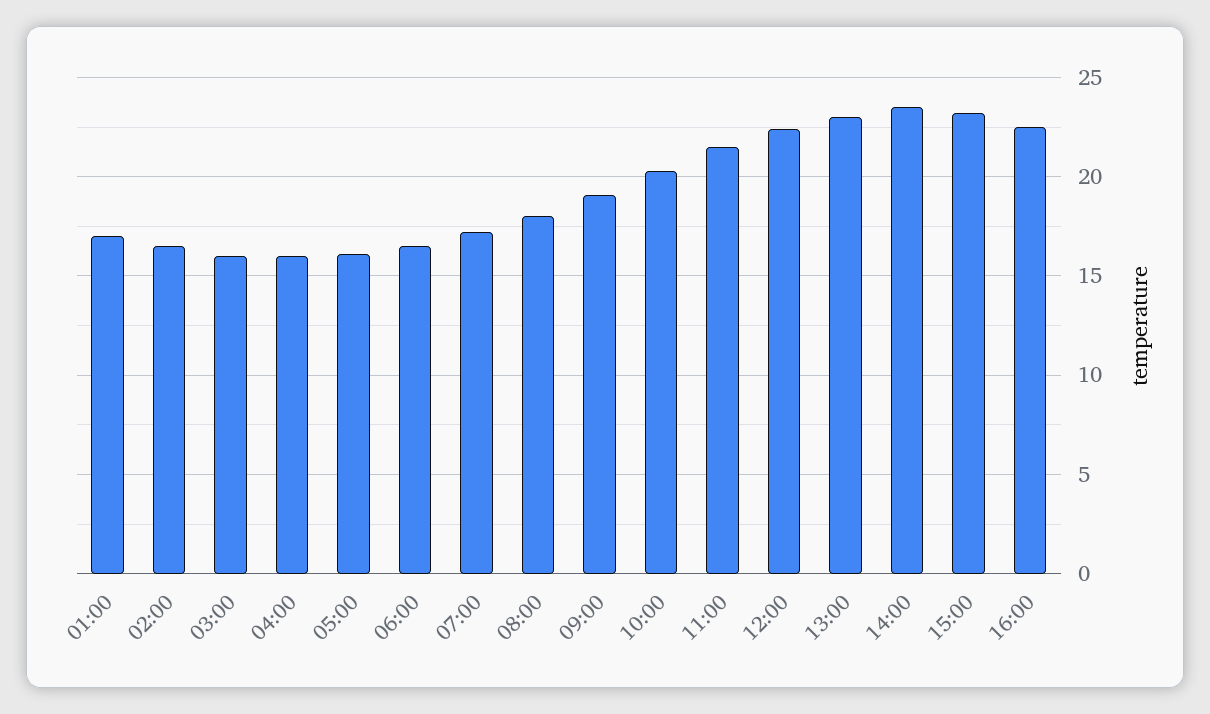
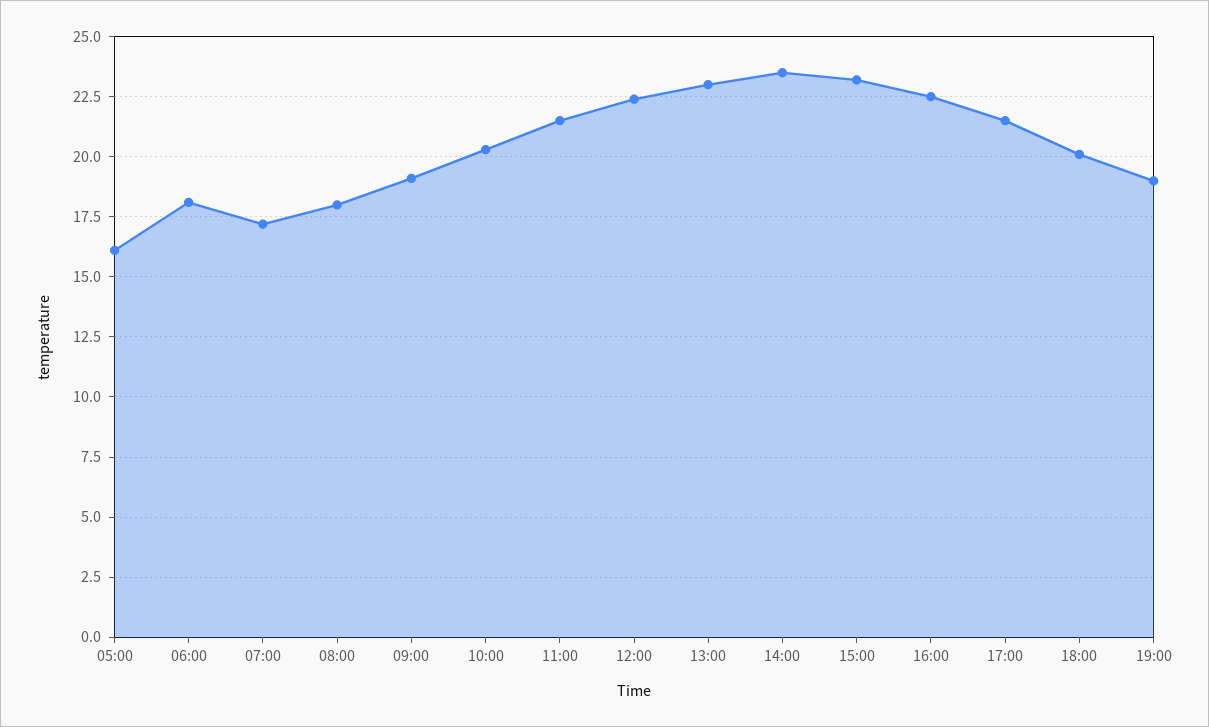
01:00: 17 -> none
02:00: 16.5 -> none
03:00: 16 -> none
04:00: 16 -> none
06:00: 16.5 -> 18
17:00: none -> 21.5
18:00: none -> 20
19:00: none -> 19

